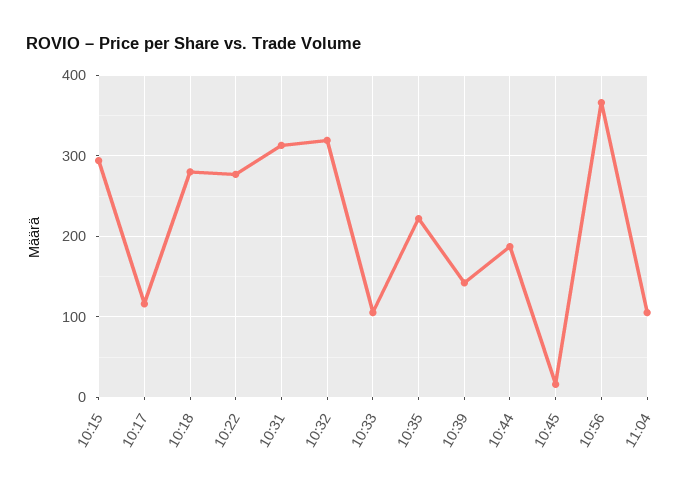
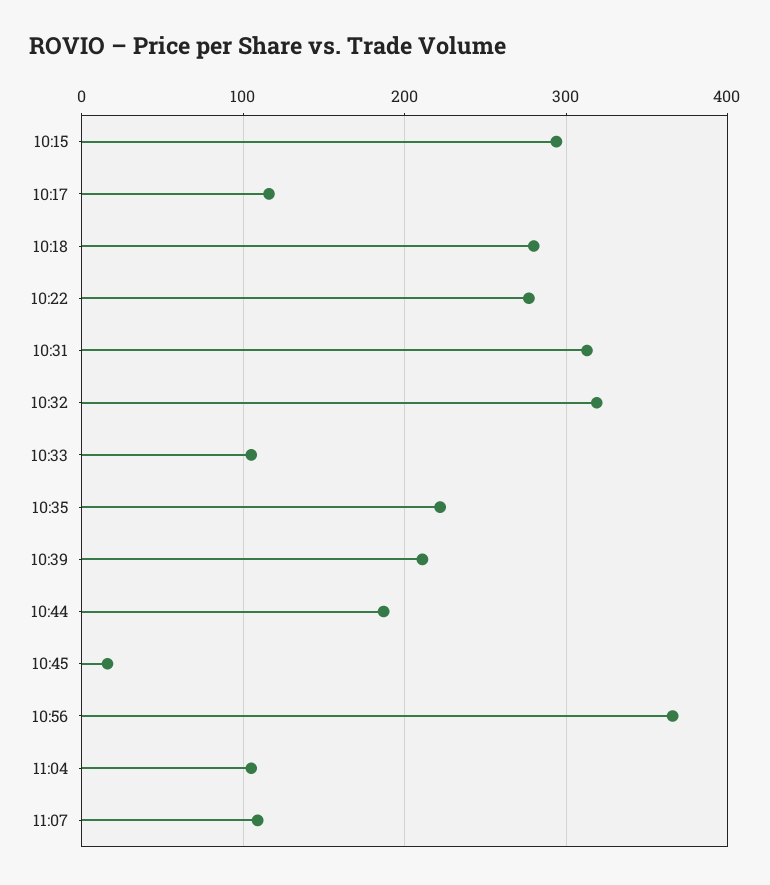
10:39: 140 -> 210
11:07: none -> 110

